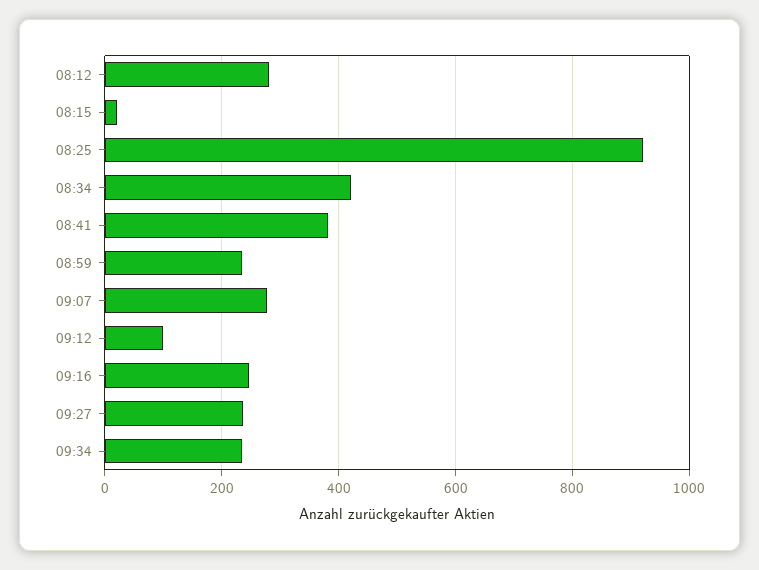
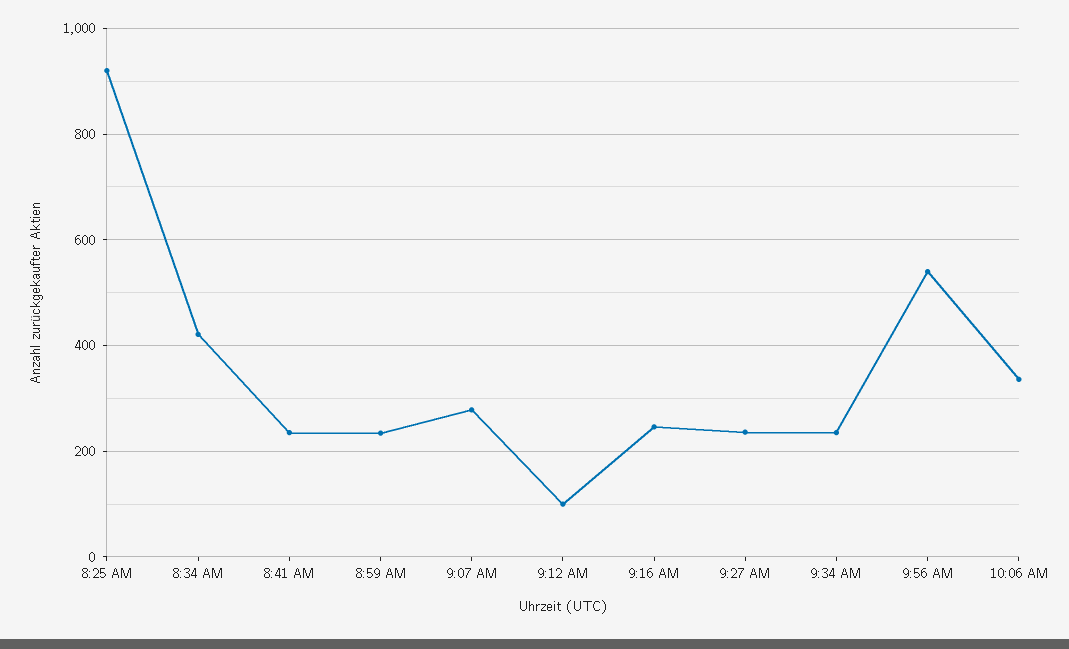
08:12: 280 -> none
08:15: 20 -> none
08:41: 380 -> 240
9:56 AM: none -> 540
10:06 AM: none -> 340

